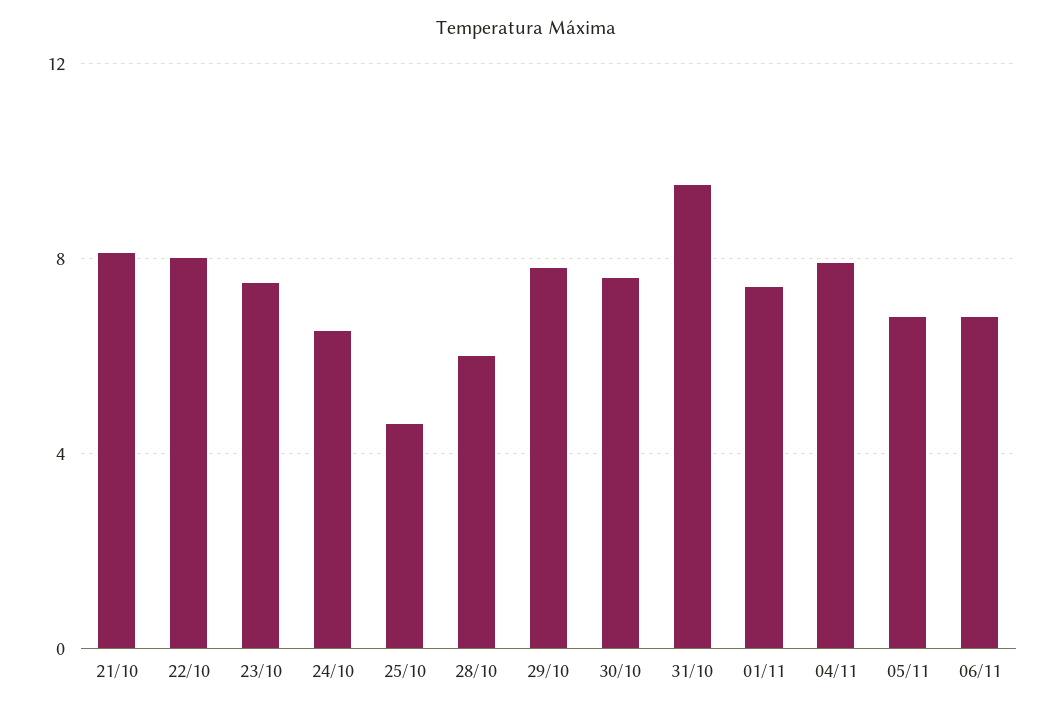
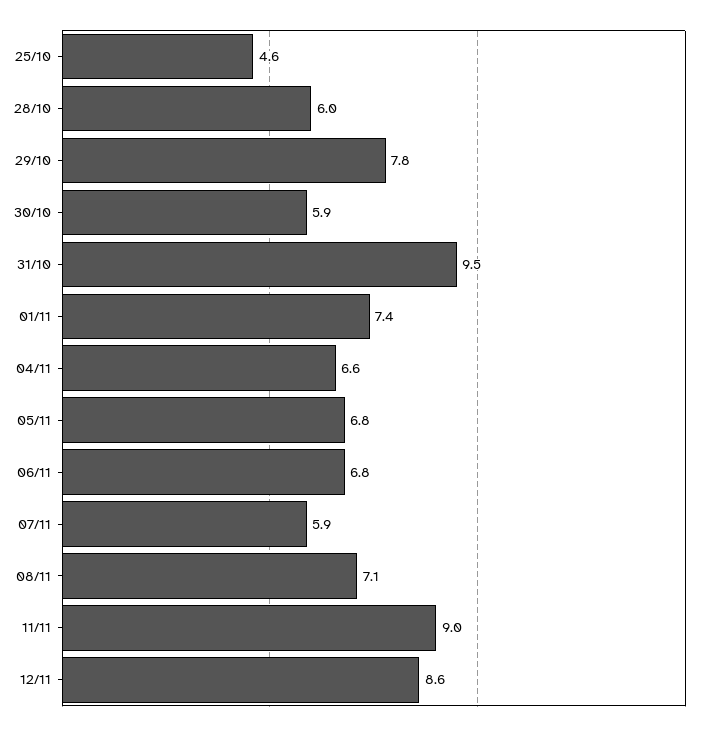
21/10: 8 -> none
22/10: 8 -> none
23/10: 7.5 -> none
24/10: 6.5 -> none
30/10: 7.5 -> 5.9
04/11: 8 -> 6.6
07/11: none -> 5.9
08/11: none -> 7.1
11/11: none -> 9
12/11: none -> 8.6

